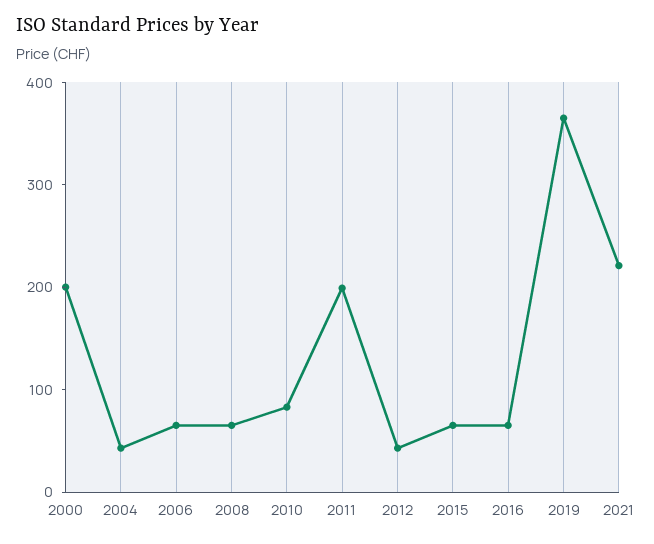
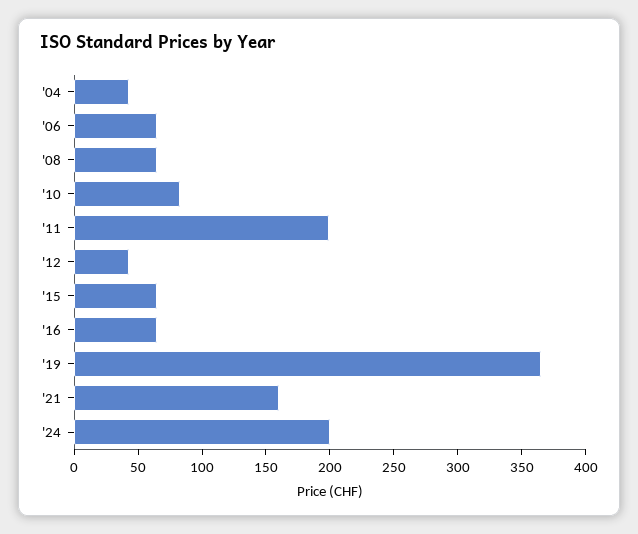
2000: 200 -> none
2021: 220 -> 160
'24: none -> 200

